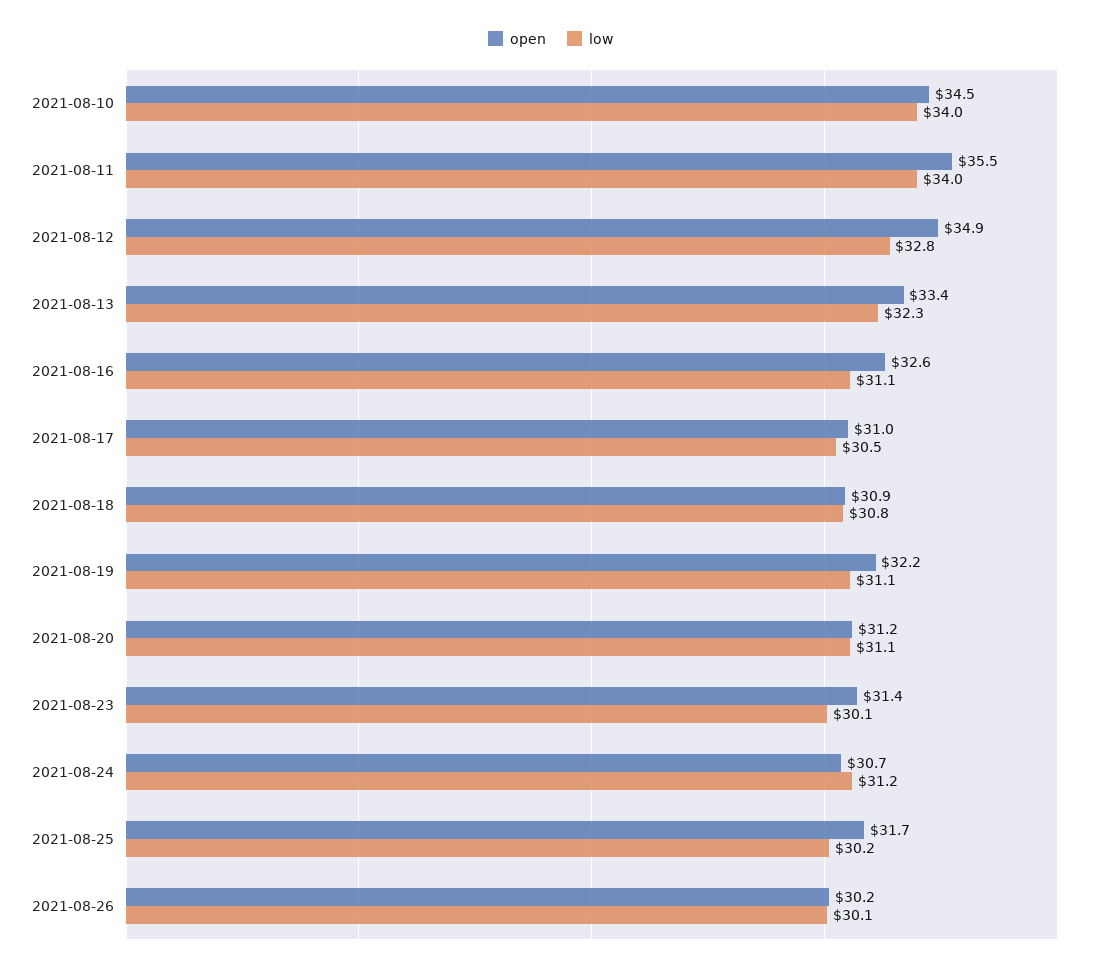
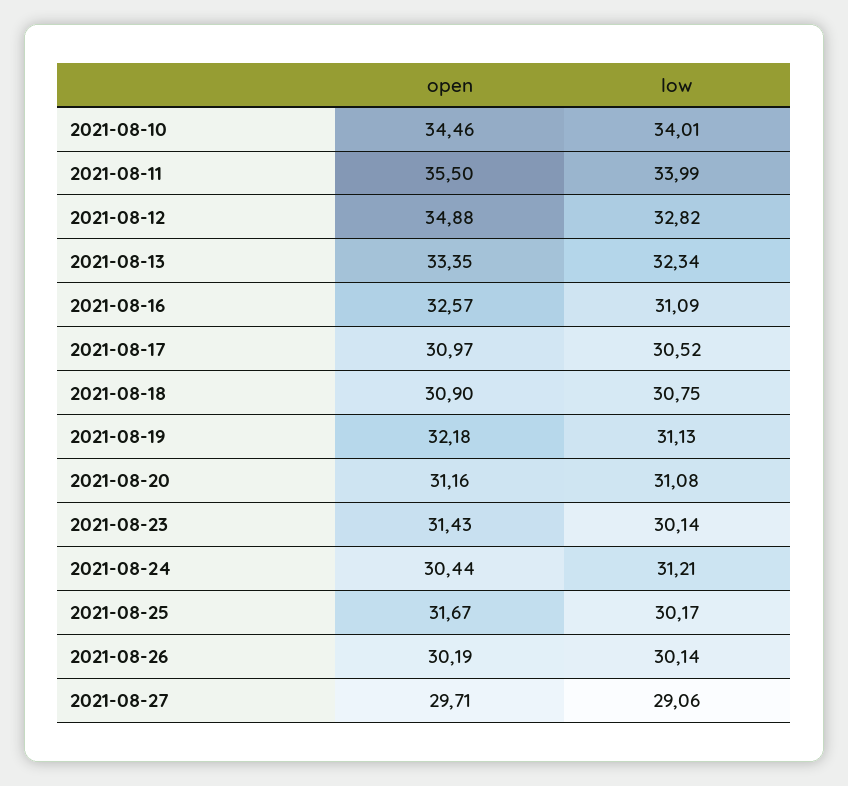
open, 2021-08-24: 30.7 -> 30.44
open, 2021-08-27: none -> 29.71
low, 2021-08-27: none -> 29.06

